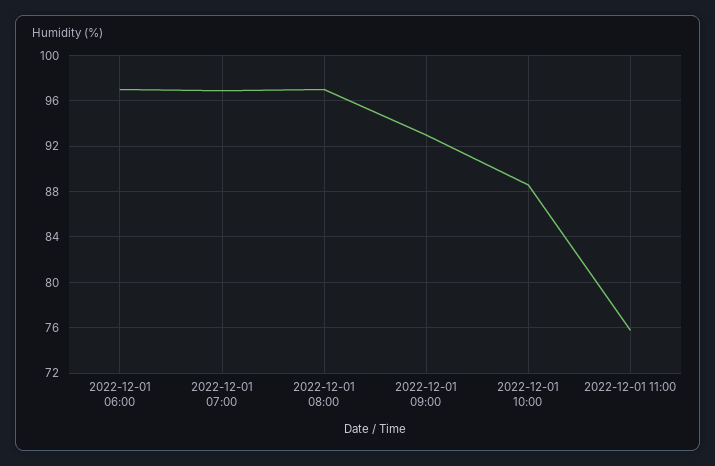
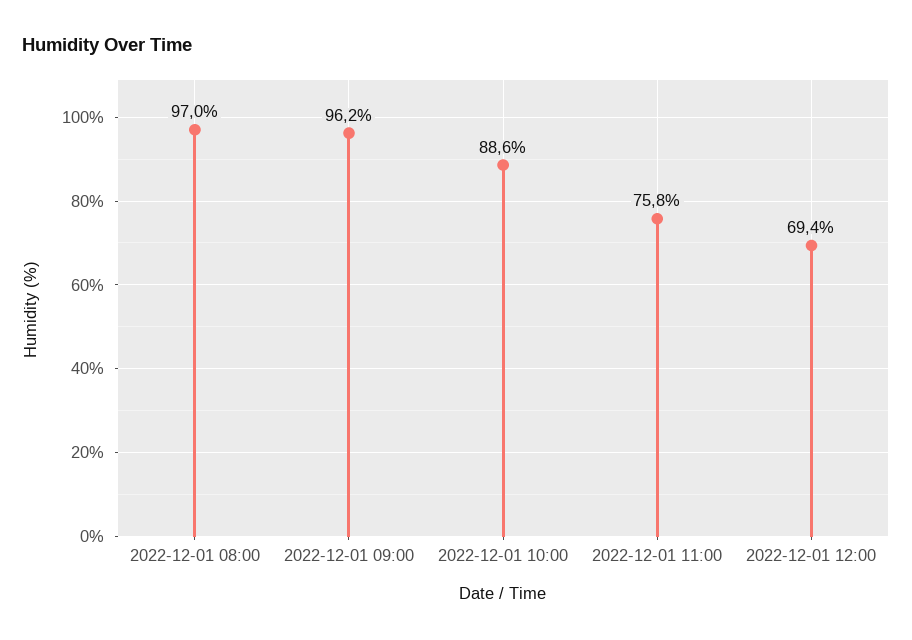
2022-12-01 06:00: 97 -> none
2022-12-01 07:00: 97 -> none
2022-12-01 09:00: 93 -> 96.2
2022-12-01 12:00: none -> 69.4

